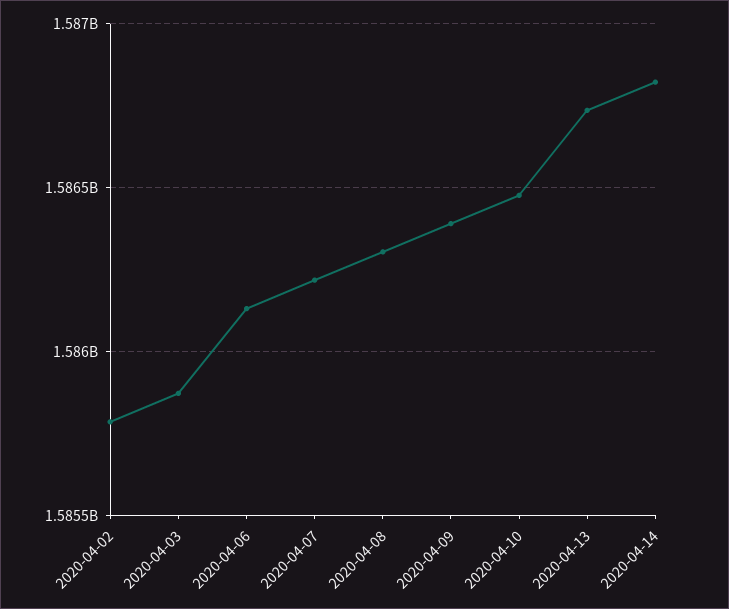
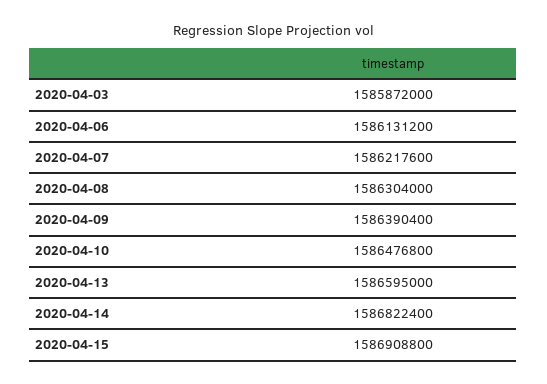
2020-04-02: 1585800000 -> none
2020-04-13: 1586750000 -> 1586595000
2020-04-15: none -> 1586908800

